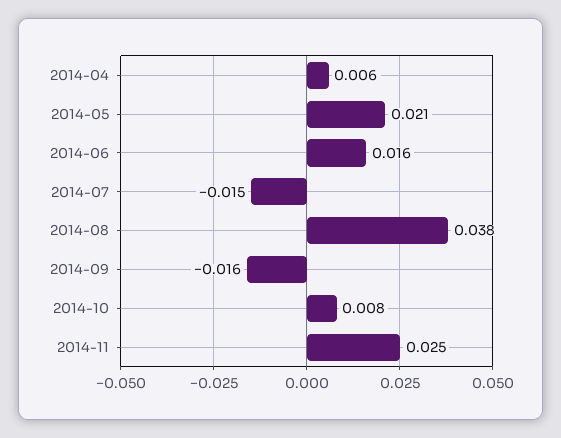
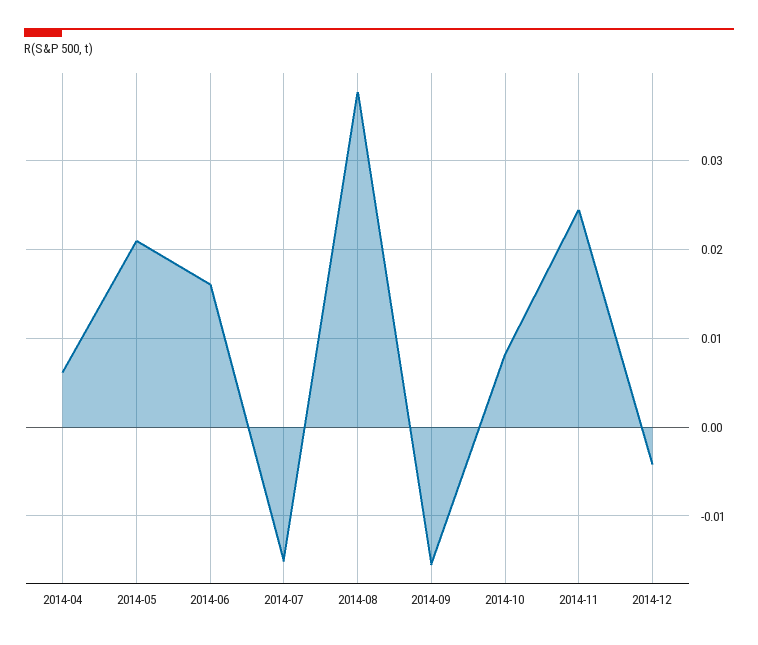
2014-12: none -> -0.004

